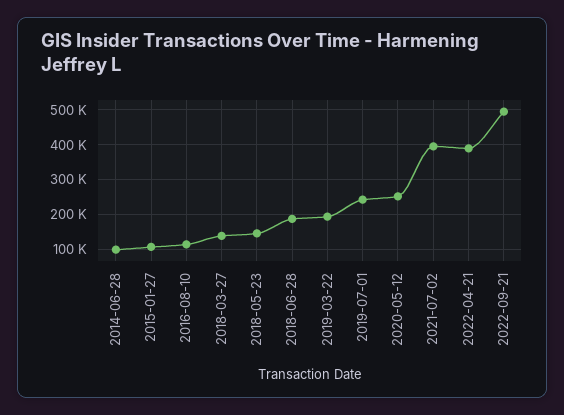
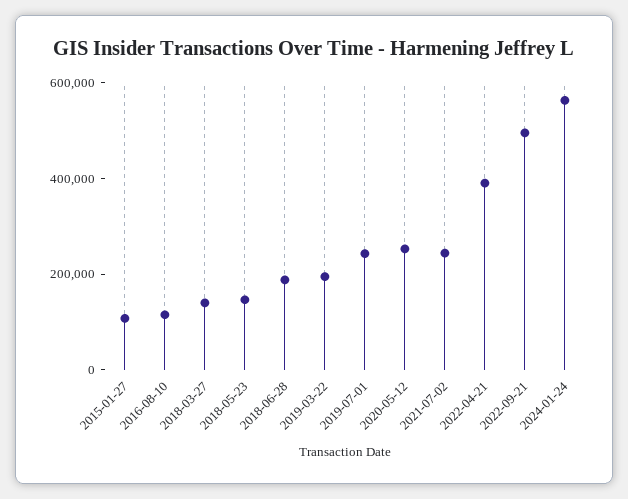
2014-06-28: 100000 -> none
2021-07-02: 400000 -> 250000
2024-01-24: none -> 550000

